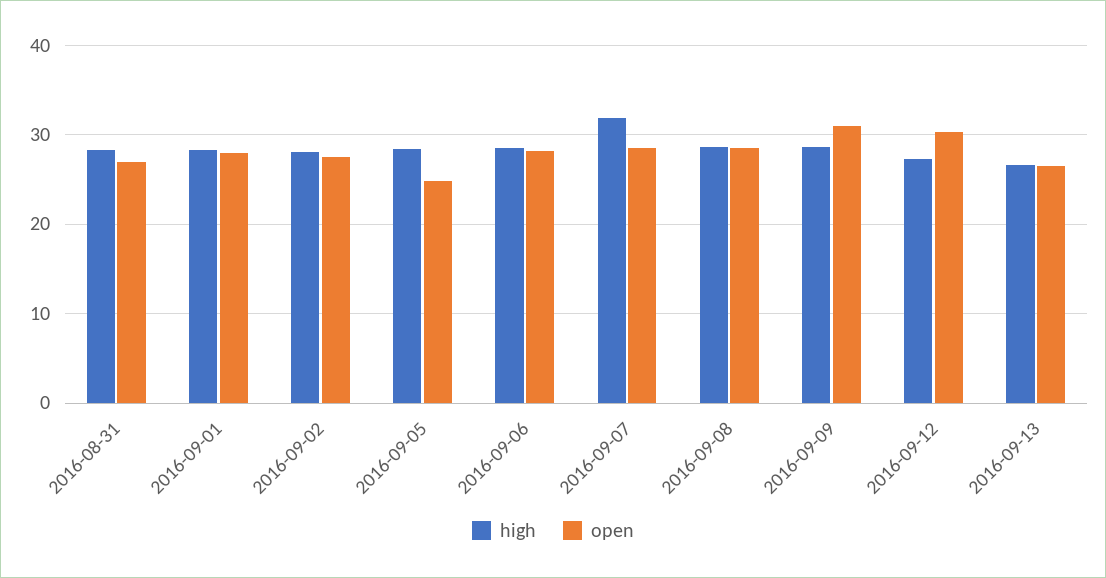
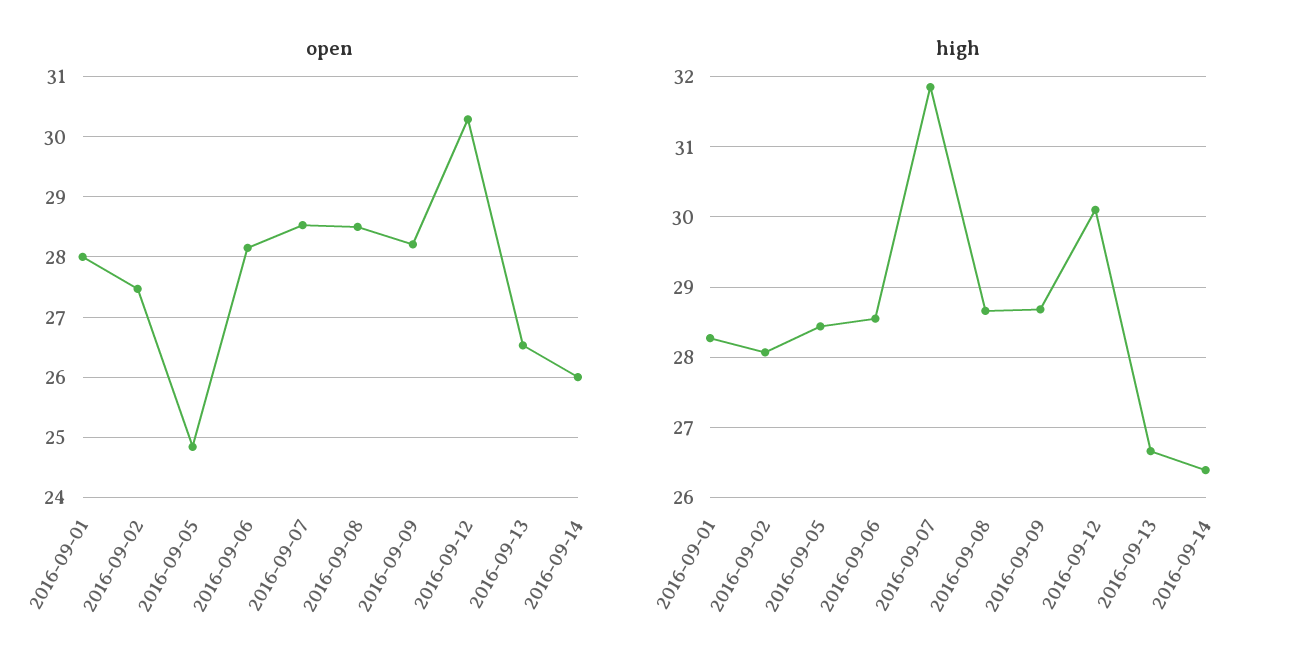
high, 2016-08-31: 28 -> none
open, 2016-08-31: 27 -> none
open, 2016-09-09: 31 -> 28.2
high, 2016-09-12: 27 -> 30.1
open, 2016-09-14: none -> 26
high, 2016-09-14: none -> 26.4

